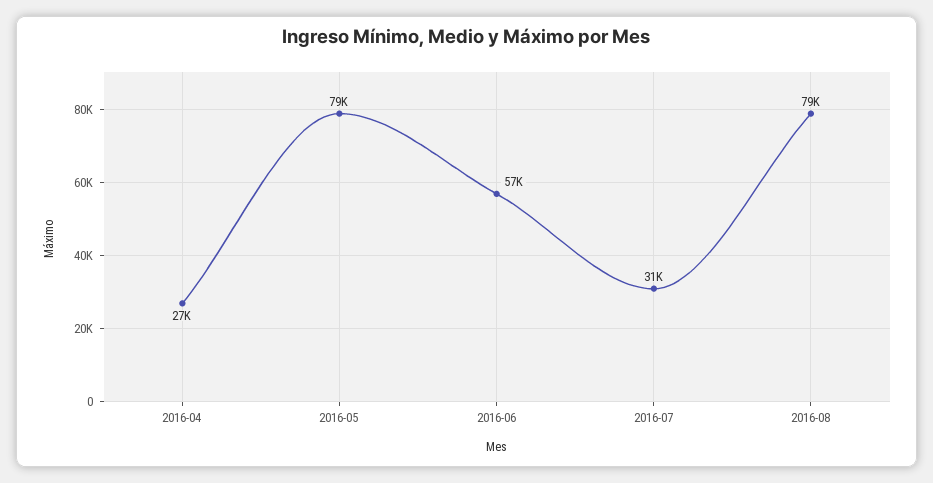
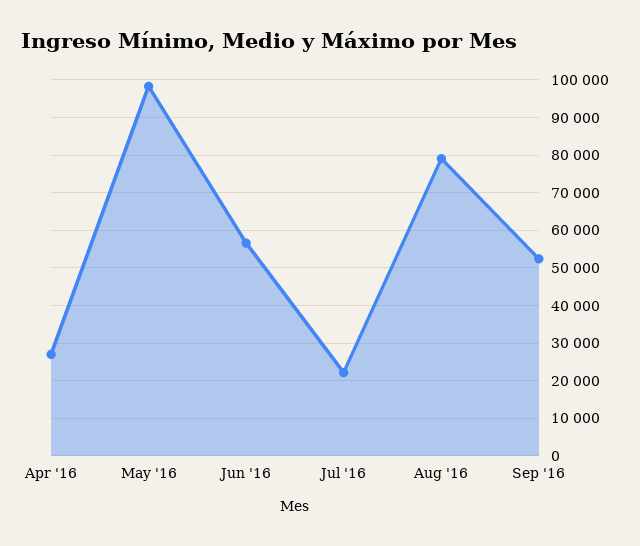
2016-05: 79000 -> 98000
2016-07: 31000 -> 22000
Sep '16: none -> 52000

